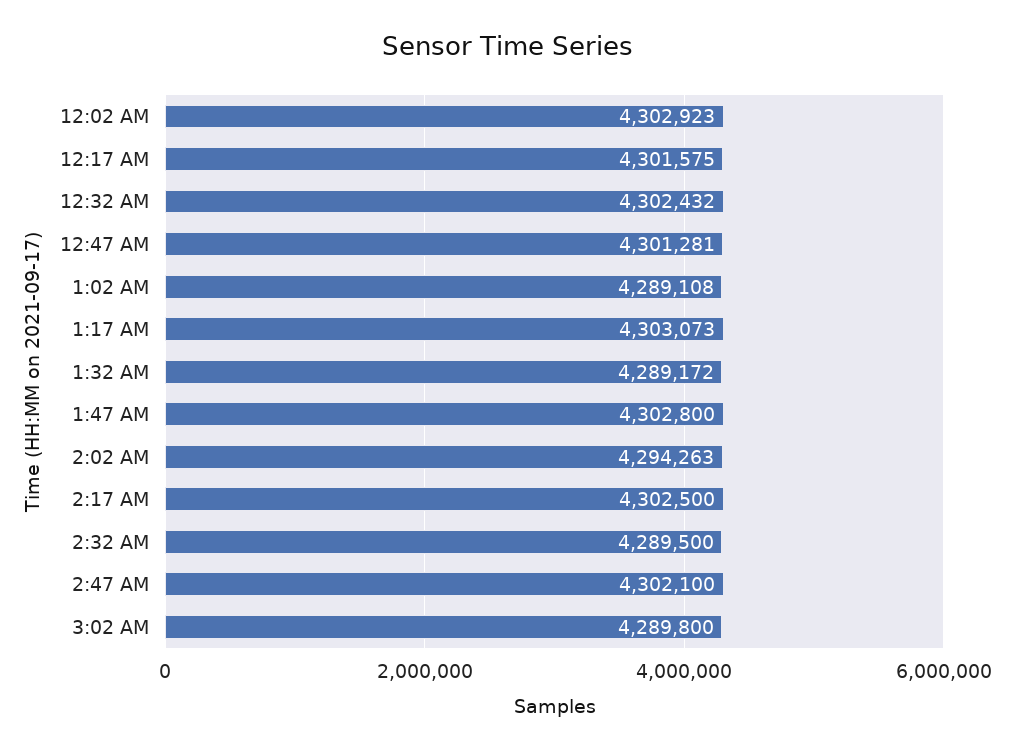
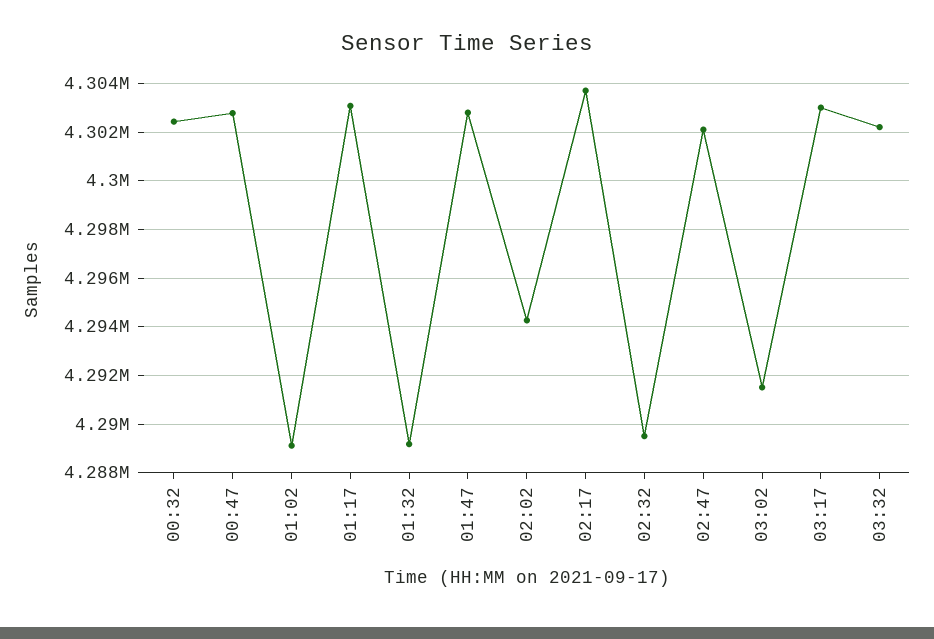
12:02 AM: 4302923 -> none
12:17 AM: 4301575 -> none
12:47 AM: 4301281 -> 4302750
2:17 AM: 4302500 -> 4303750
3:02 AM: 4289800 -> 4291500
03:17: none -> 4303000
03:32: none -> 4302250

